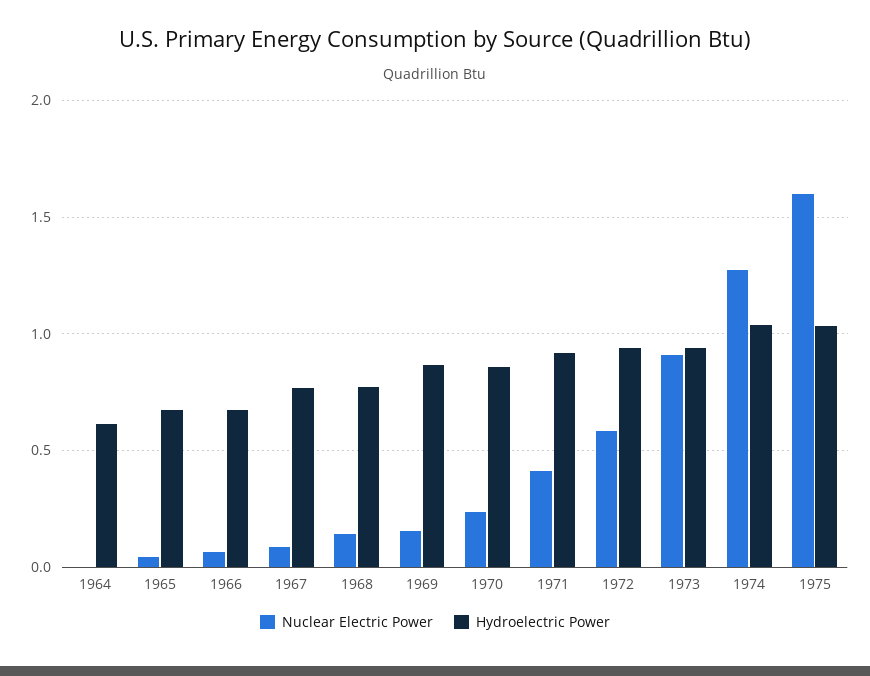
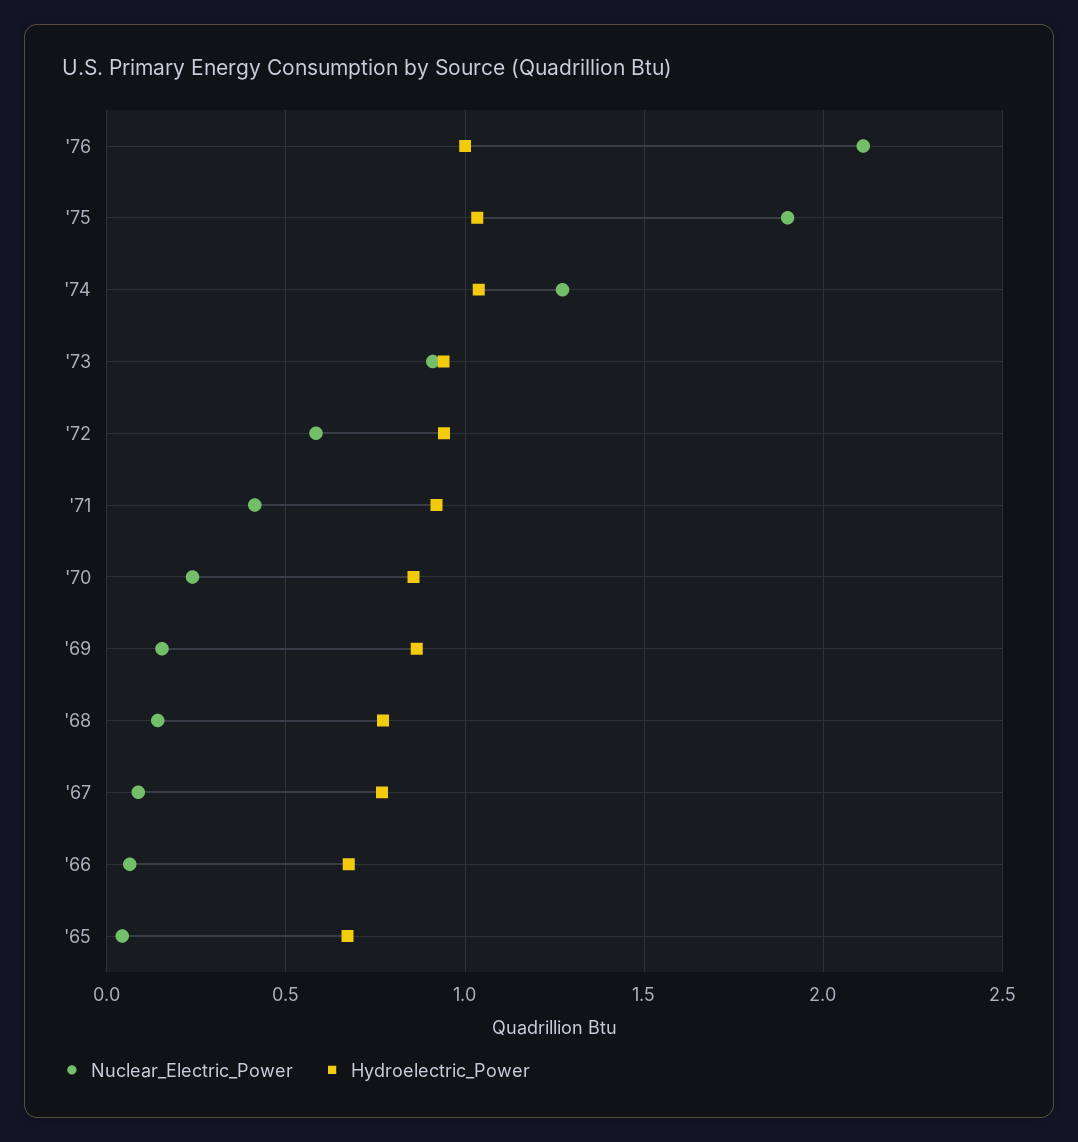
Nuclear Electric Power, 1964: 0 -> none
Hydroelectric Power, 1964: 0.6 -> none
Nuclear Electric Power, 1975: 1.6 -> 1.9
Nuclear Electric Power, '76: none -> 2.1
Hydroelectric Power, '76: none -> 1

